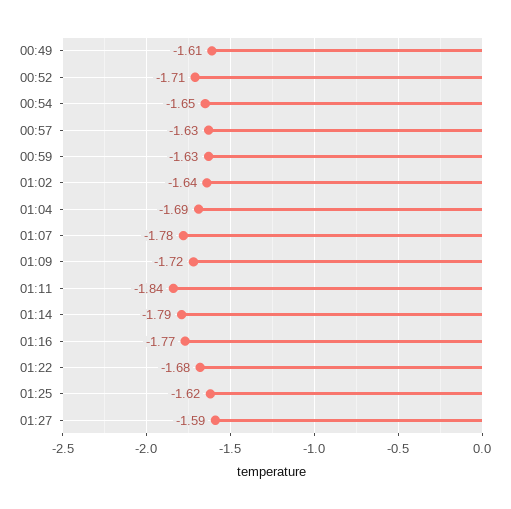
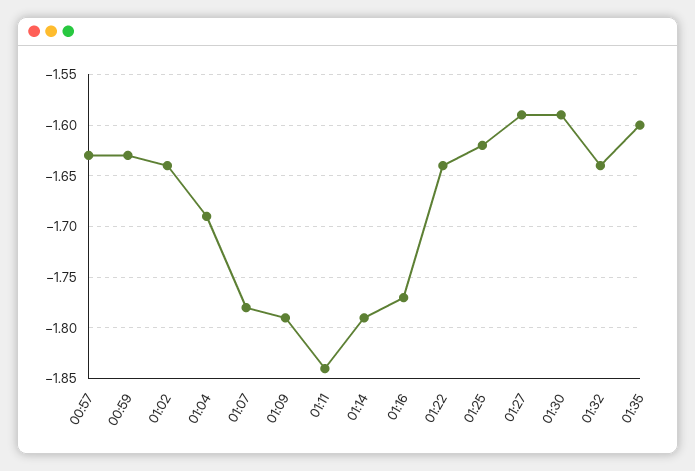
00:49: -1.61 -> none
00:52: -1.71 -> none
00:54: -1.65 -> none
01:09: -1.72 -> -1.79
01:22: -1.68 -> -1.64
01:30: none -> -1.59
01:32: none -> -1.64
01:35: none -> -1.6

